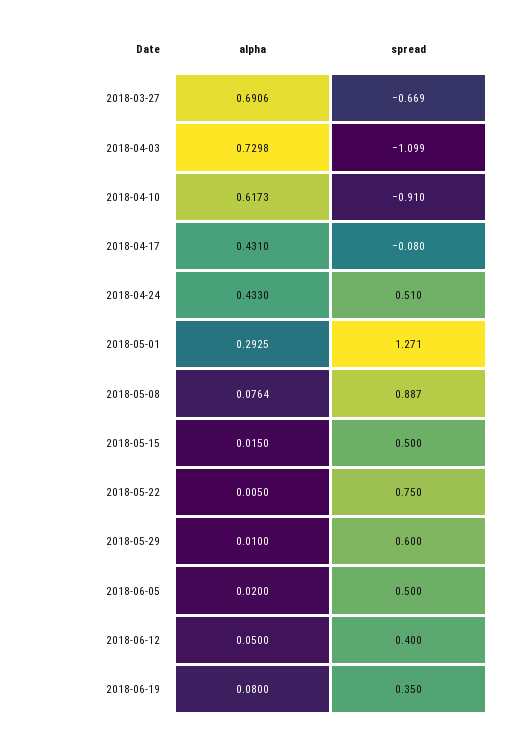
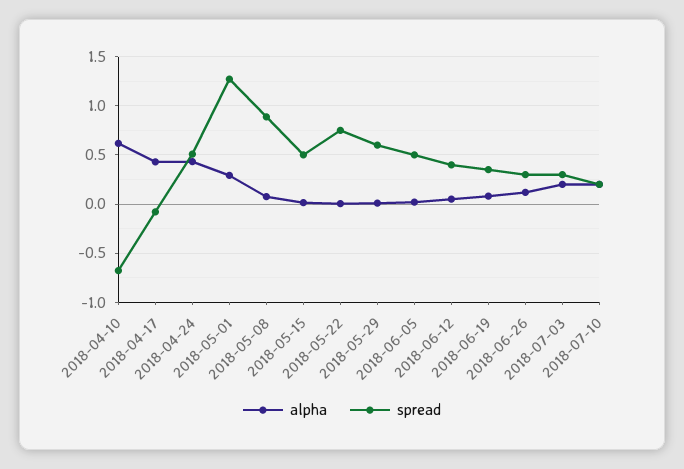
alpha, 2018-03-27: 0.6906 -> none
spread, 2018-03-27: -0.669 -> none
alpha, 2018-04-03: 0.7298 -> none
spread, 2018-04-03: -1.099 -> none
spread, 2018-04-10: -0.91 -> -0.7
alpha, 2018-06-26: none -> 0.1
spread, 2018-06-26: none -> 0.3
alpha, 2018-07-03: none -> 0.2
spread, 2018-07-03: none -> 0.3
alpha, 2018-07-10: none -> 0.2
spread, 2018-07-10: none -> 0.2

